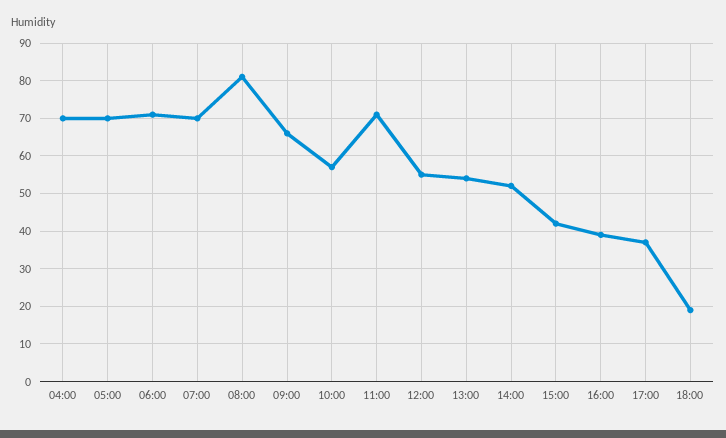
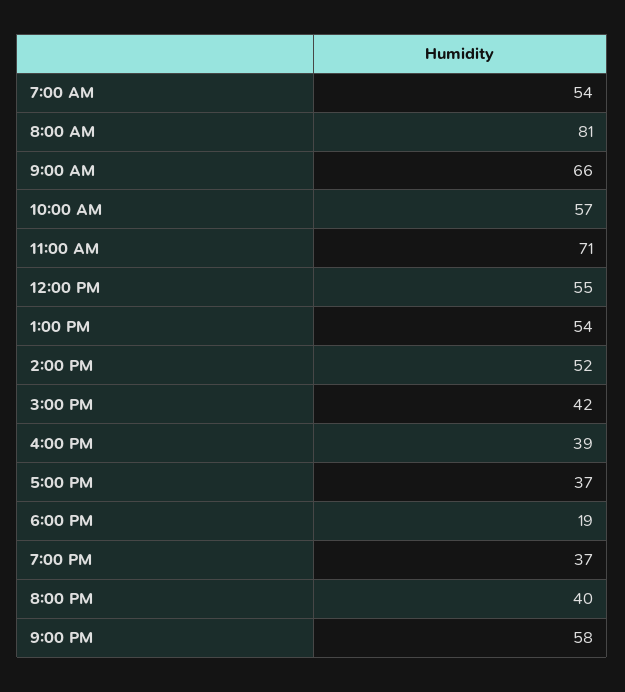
04:00: 70 -> none
05:00: 70 -> none
06:00: 70 -> none
07:00: 70 -> 54
7:00 PM: none -> 37
8:00 PM: none -> 40
9:00 PM: none -> 58

